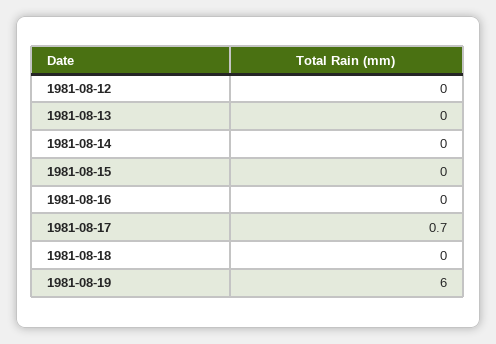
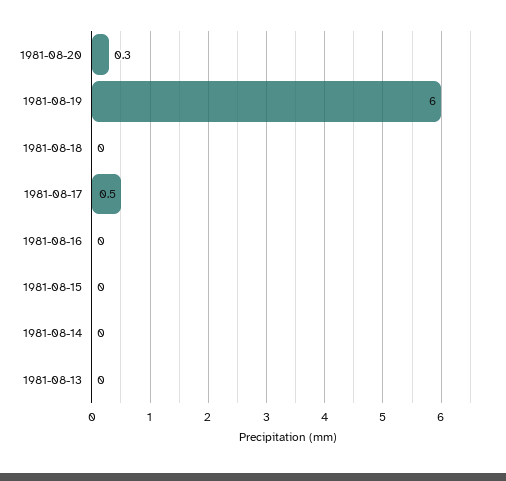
1981-08-12: 0 -> none
1981-08-17: 0.7 -> 0.5
1981-08-20: none -> 0.3

